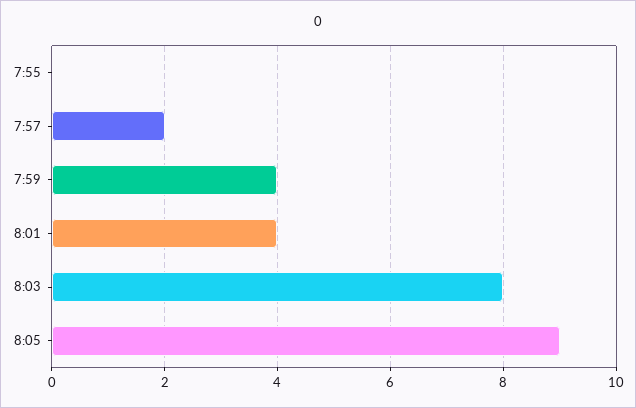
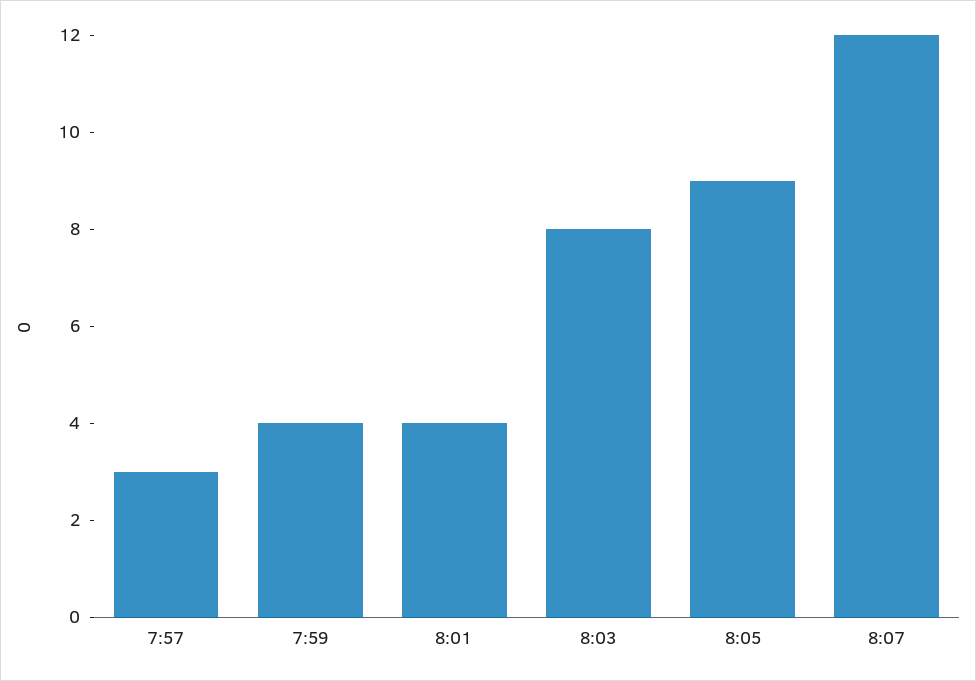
7:55: 0 -> none
7:57: 2 -> 3
8:07: none -> 12

